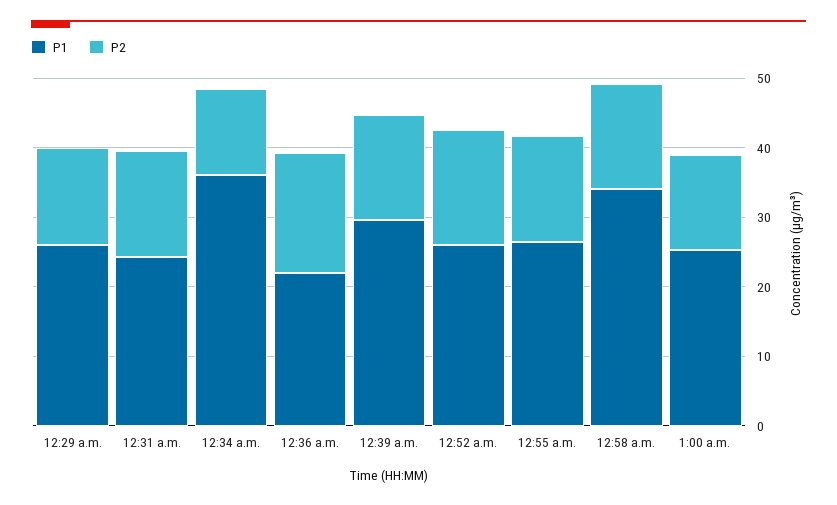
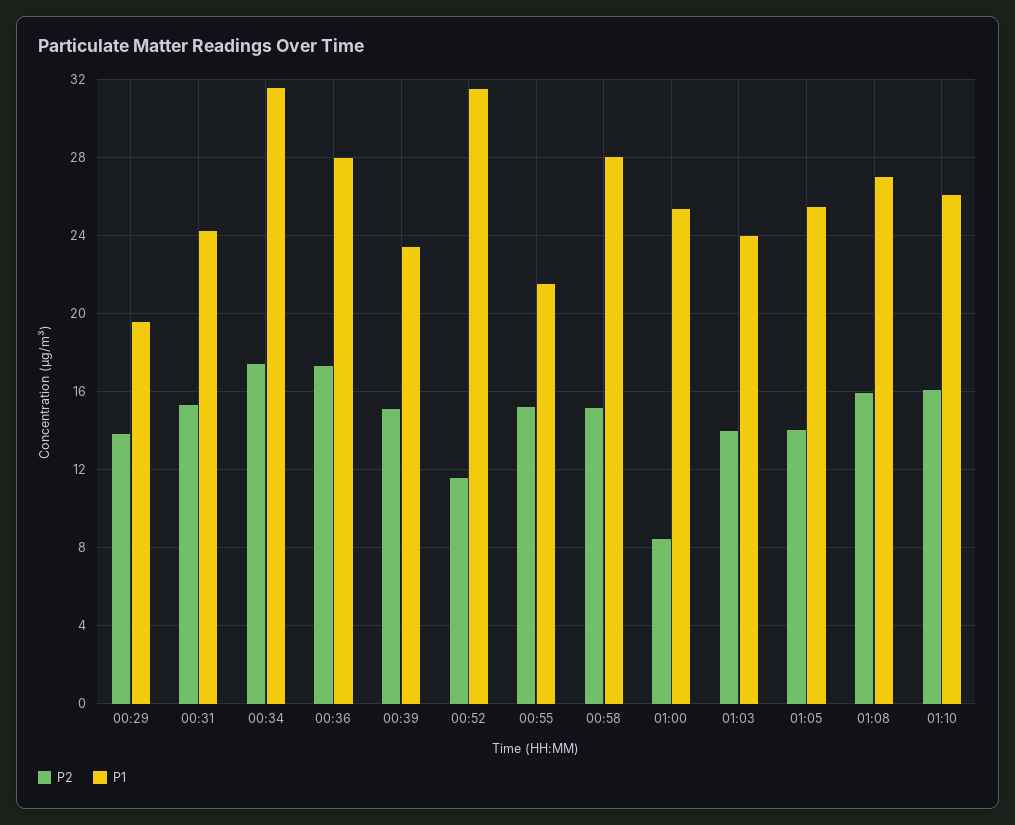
P1, 12:29 a.m.: 26 -> 19.5
P1, 12:34 a.m.: 36 -> 31.5
P2, 12:34 a.m.: 12 -> 17.5
P1, 12:36 a.m.: 22 -> 28
P1, 12:39 a.m.: 30 -> 23.5
P1, 12:52 a.m.: 26 -> 31.5
P2, 12:52 a.m.: 16 -> 11.5
P1, 12:55 a.m.: 26 -> 21.5
P1, 12:58 a.m.: 34 -> 28
P2, 1:00 a.m.: 14 -> 8.5
P2, 01:03: none -> 14
P1, 01:03: none -> 24
P2, 01:05: none -> 14
P1, 01:05: none -> 25.5
P2, 01:08: none -> 16
P1, 01:08: none -> 27
P2, 01:10: none -> 16
P1, 01:10: none -> 26

